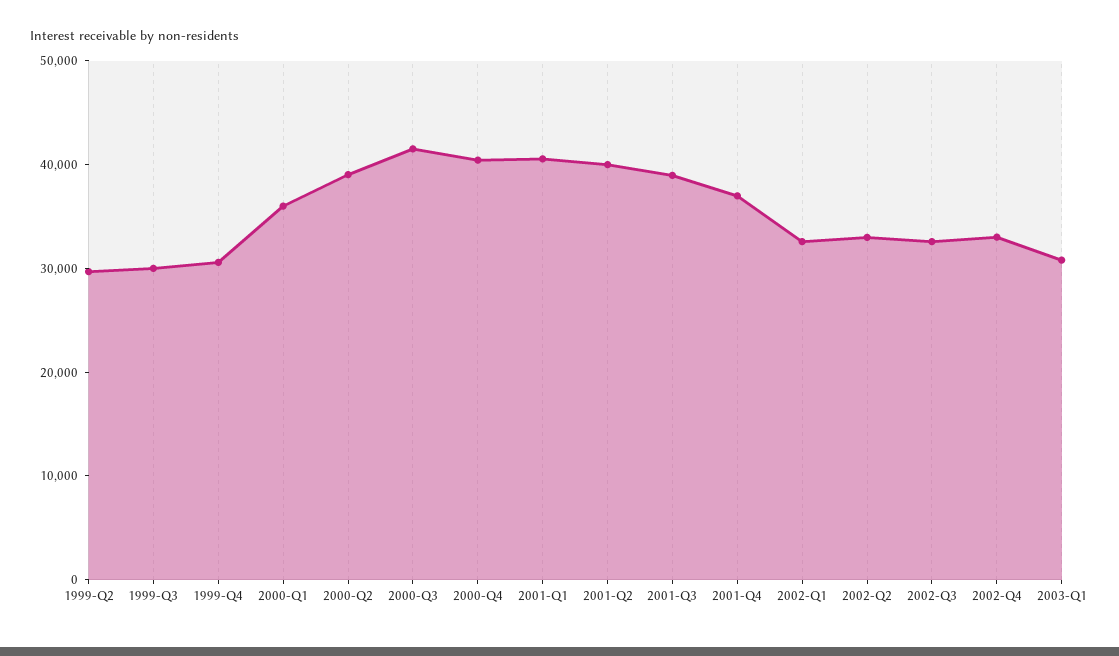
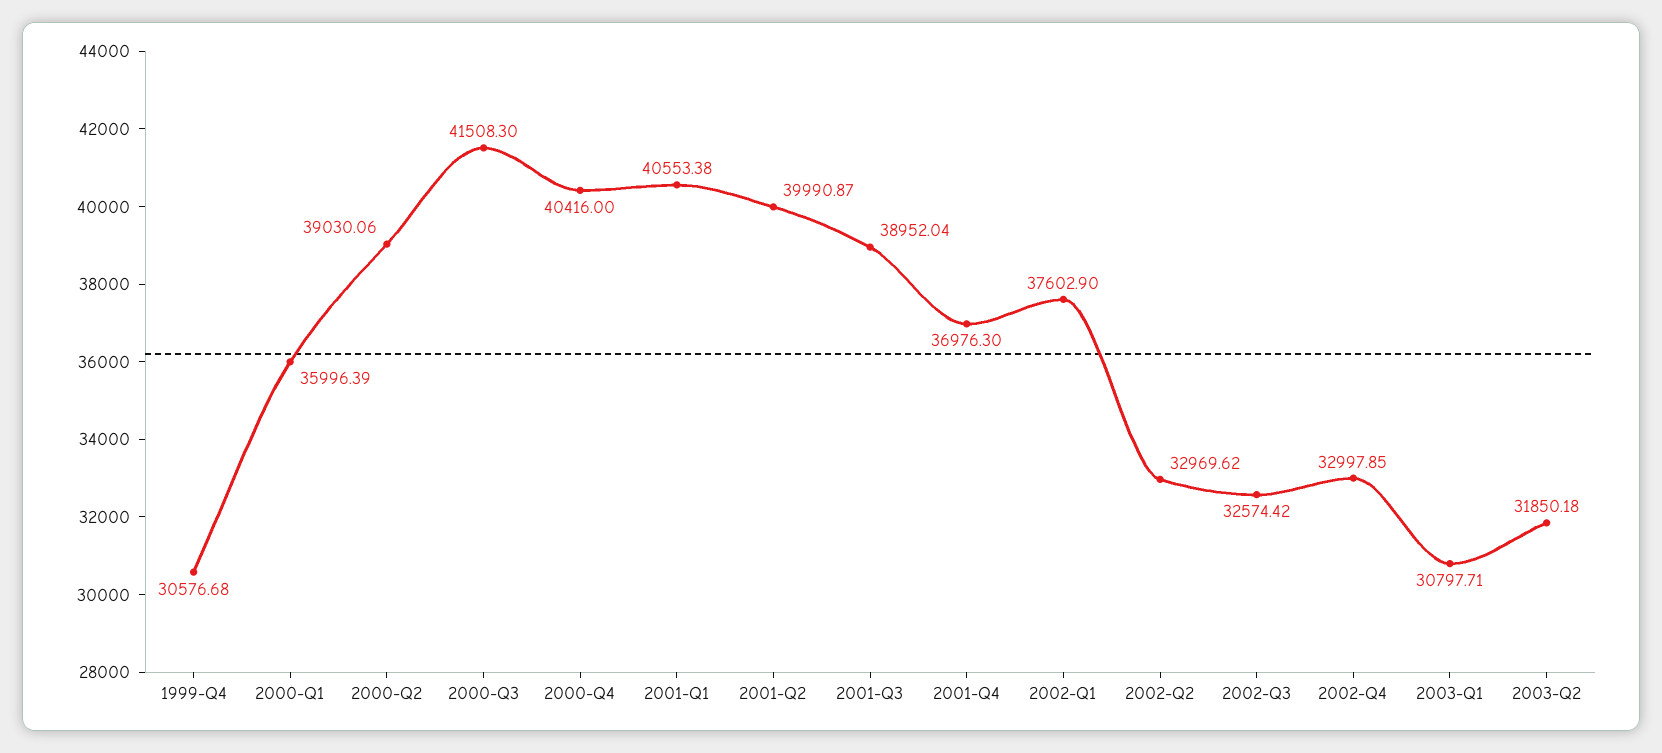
1999-Q2: 30000 -> none
1999-Q3: 30000 -> none
2002-Q1: 32000 -> 37602.9
2003-Q2: none -> 31850.18

